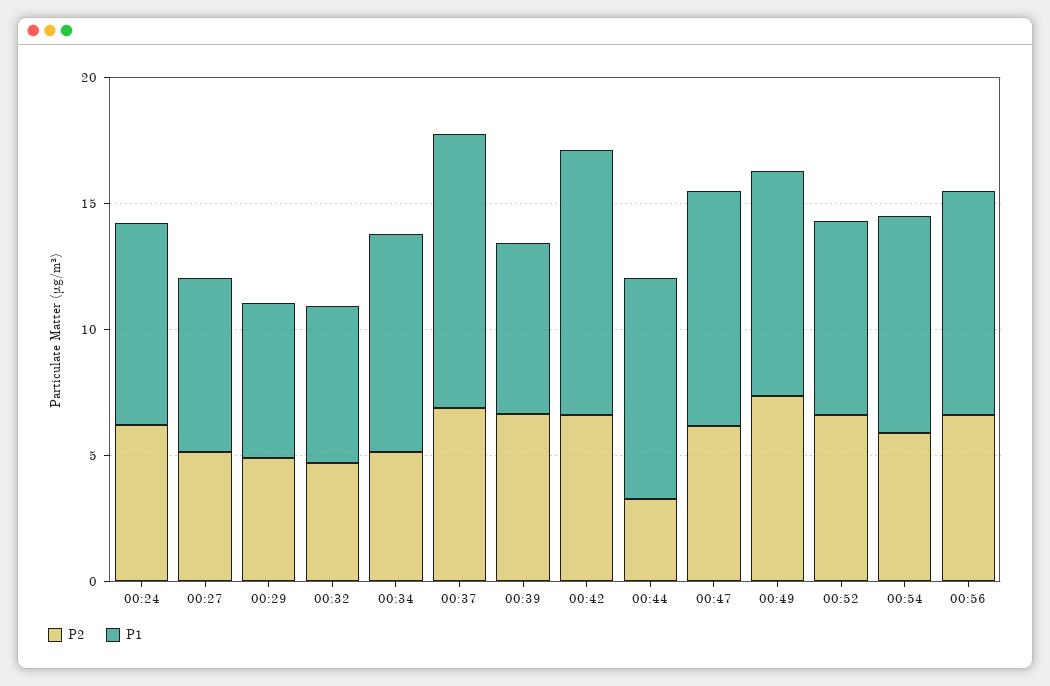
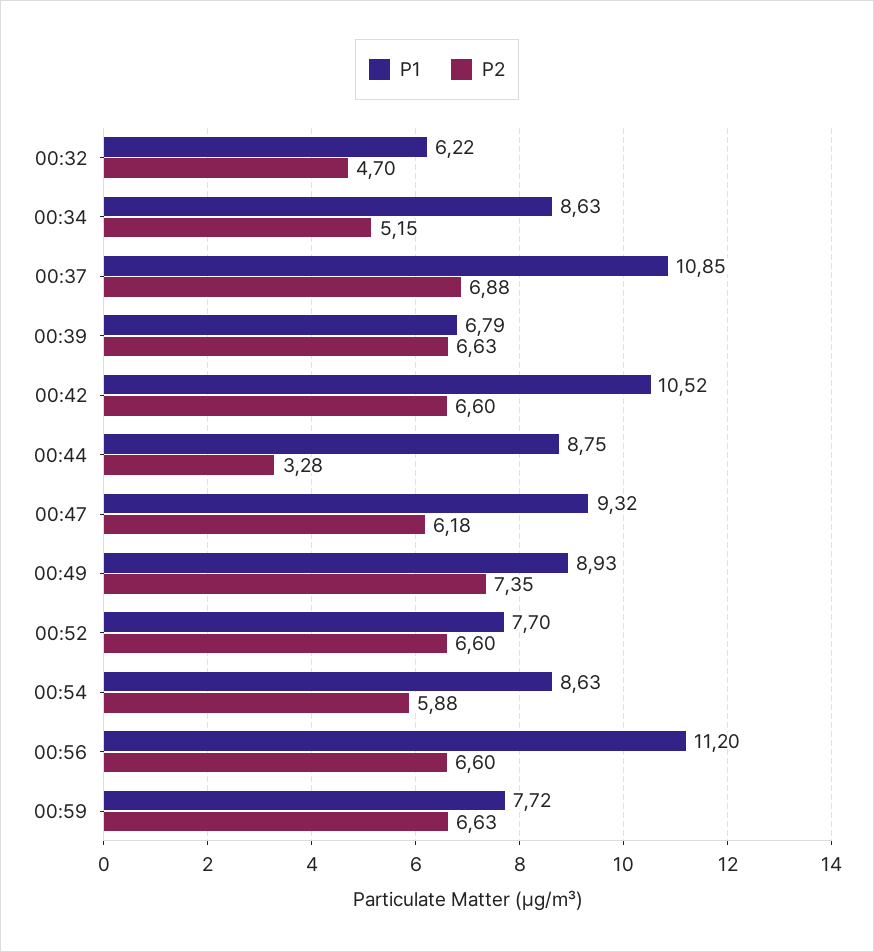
P2, 00:24: 6 -> none
P1, 00:24: 8 -> none
P2, 00:27: 5 -> none
P1, 00:27: 7 -> none
P2, 00:29: 5 -> none
P1, 00:29: 6 -> none
P1, 00:56: 9 -> 11.2
P1, 00:59: none -> 7.72
P2, 00:59: none -> 6.63

